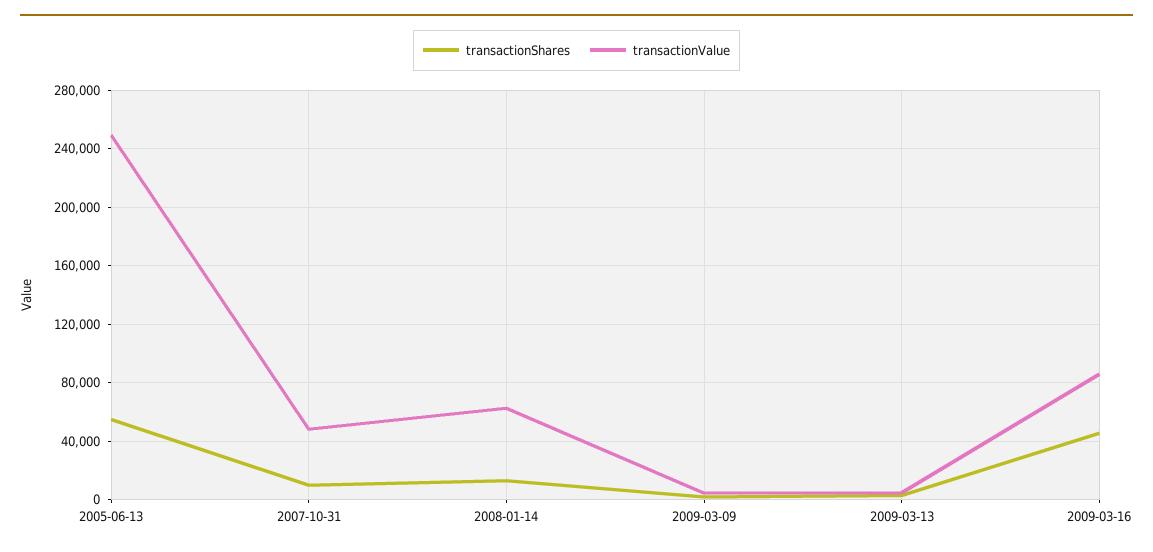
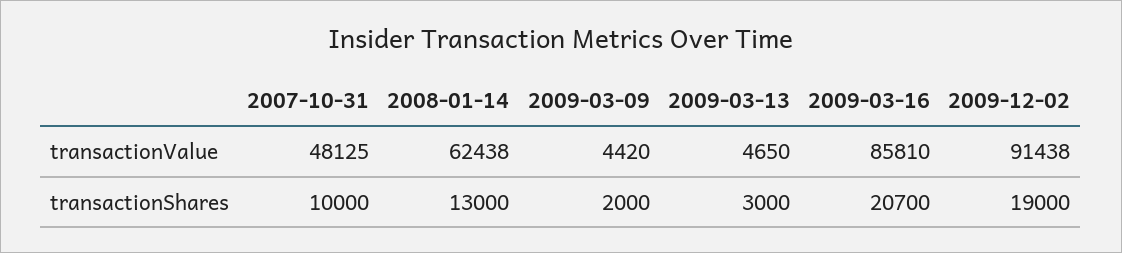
transactionShares, 2005-06-13: 55000 -> none
transactionValue, 2005-06-13: 250000 -> none
transactionShares, 2009-03-16: 45000 -> 20700
transactionValue, 2009-12-02: none -> 91438
transactionShares, 2009-12-02: none -> 19000

